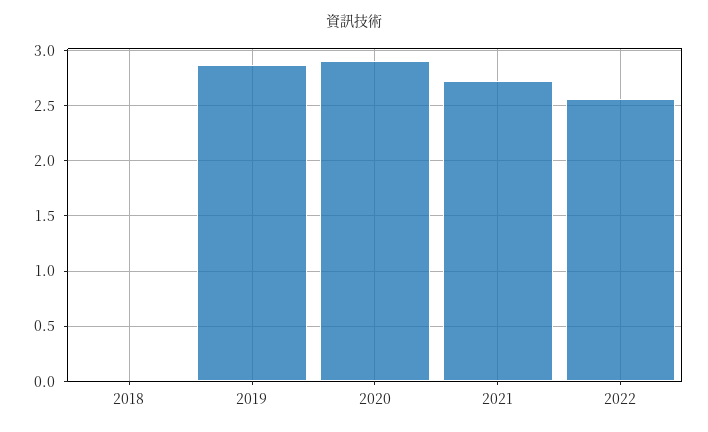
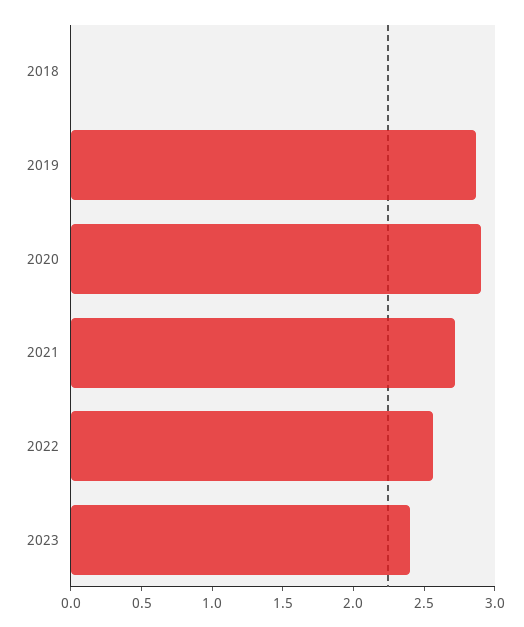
2023: none -> 2.4

